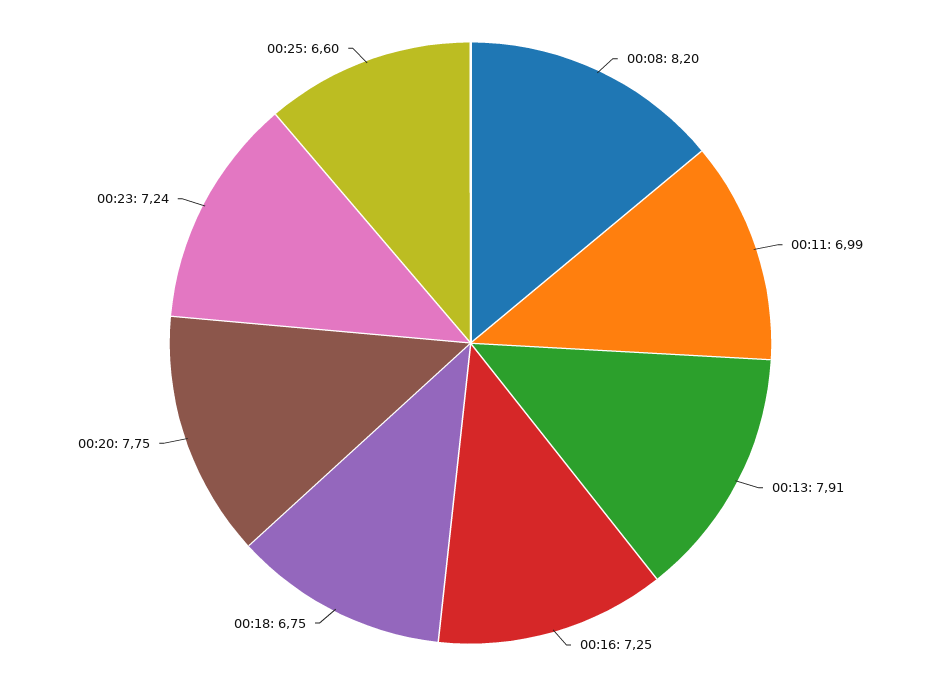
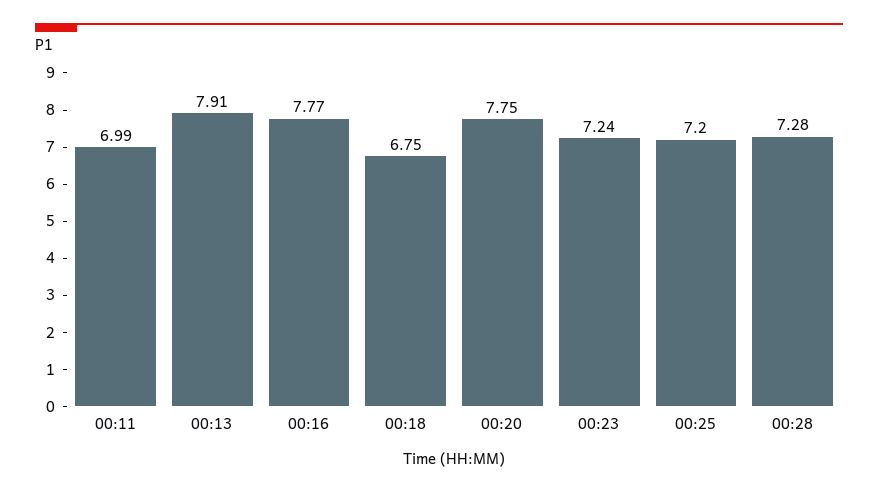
00:08: 8.2 -> none
00:16: 7.25 -> 7.77
00:25: 6.6 -> 7.2
00:28: none -> 7.28

